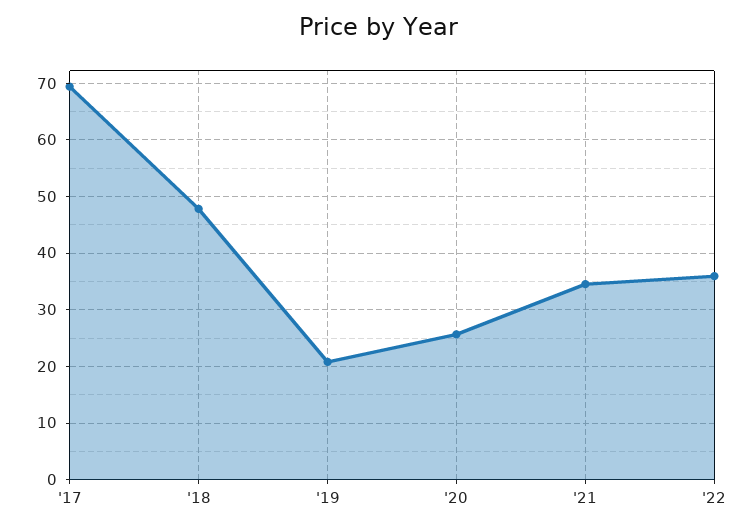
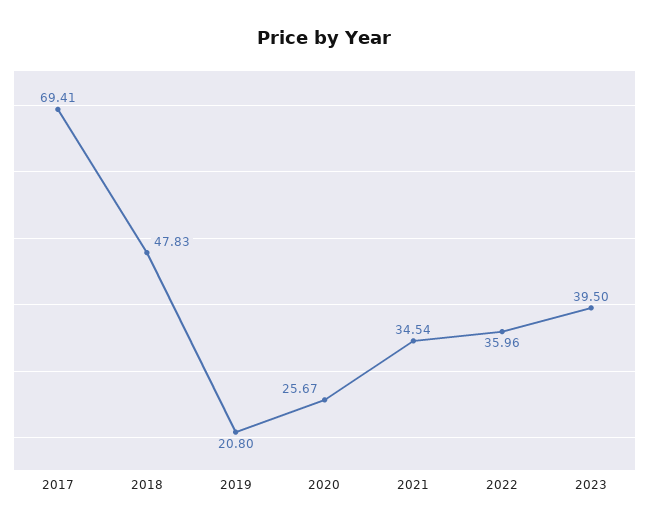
2023: none -> 39.5

